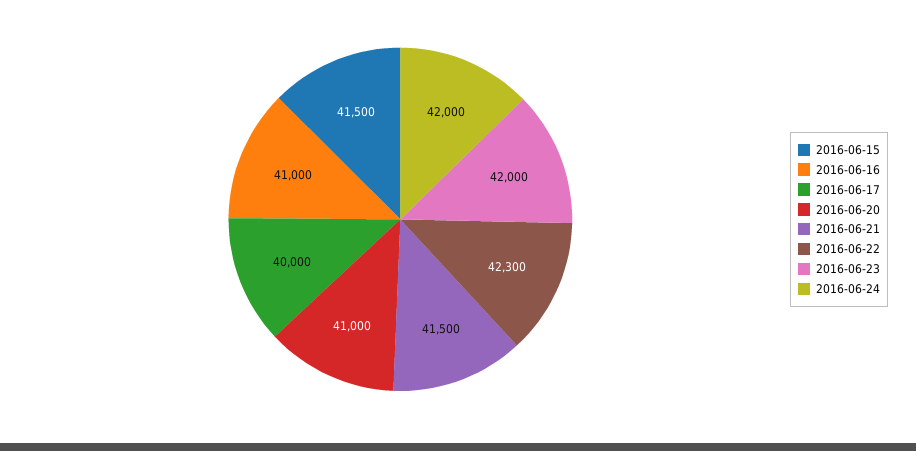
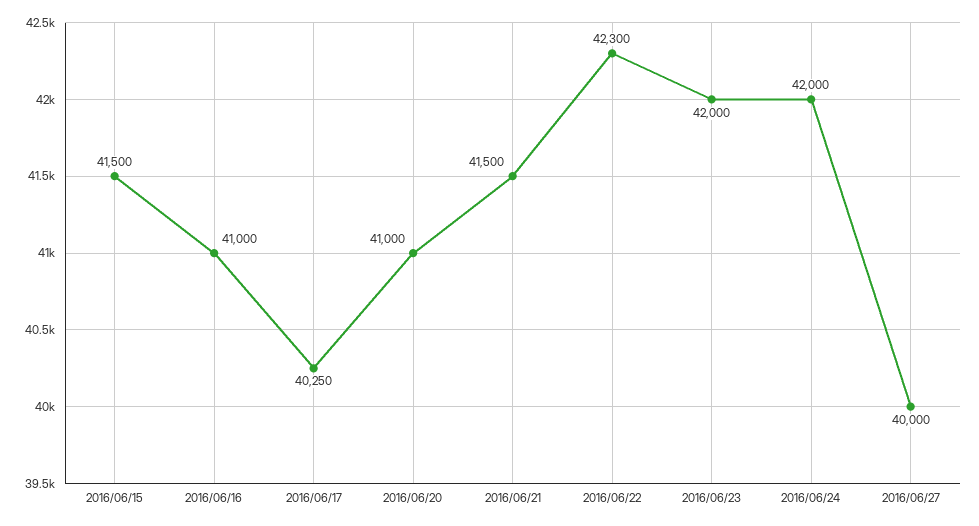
2016-06-17: 40000 -> 40250
2016/06/27: none -> 40000

